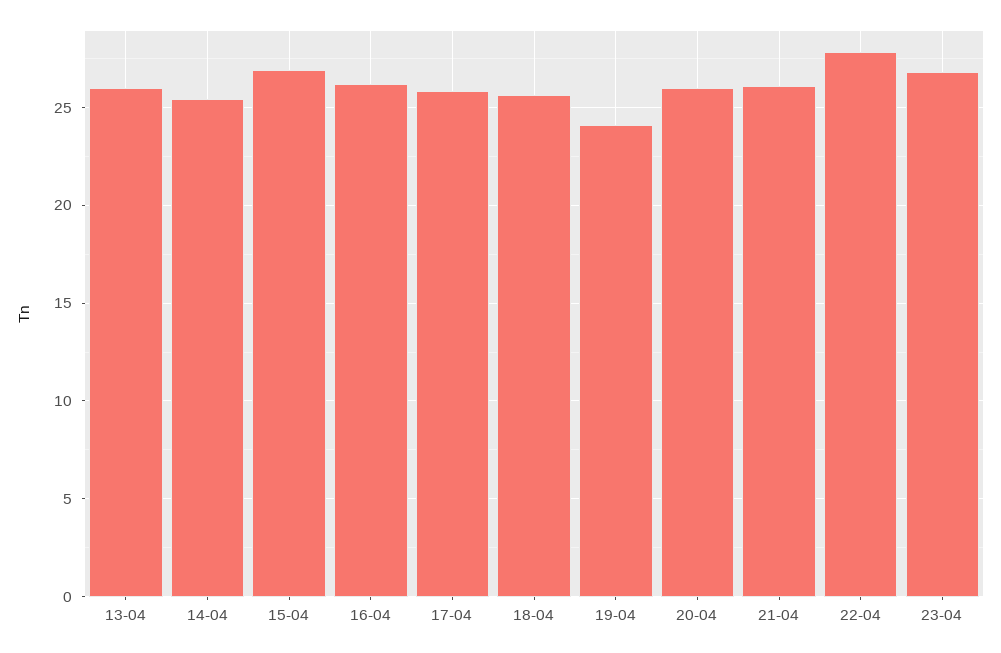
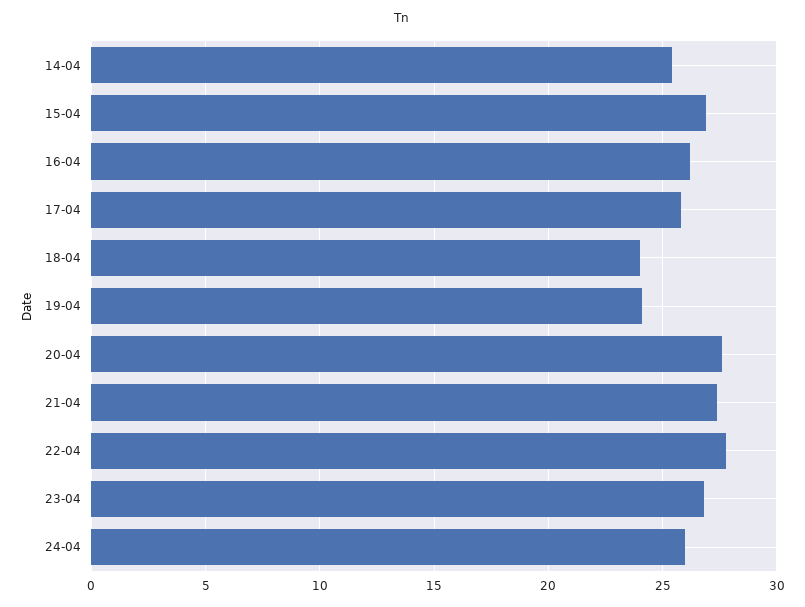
13-04: 26 -> none
18-04: 25.5 -> 24
20-04: 26 -> 27.5
21-04: 26 -> 27.5
24-04: none -> 26

